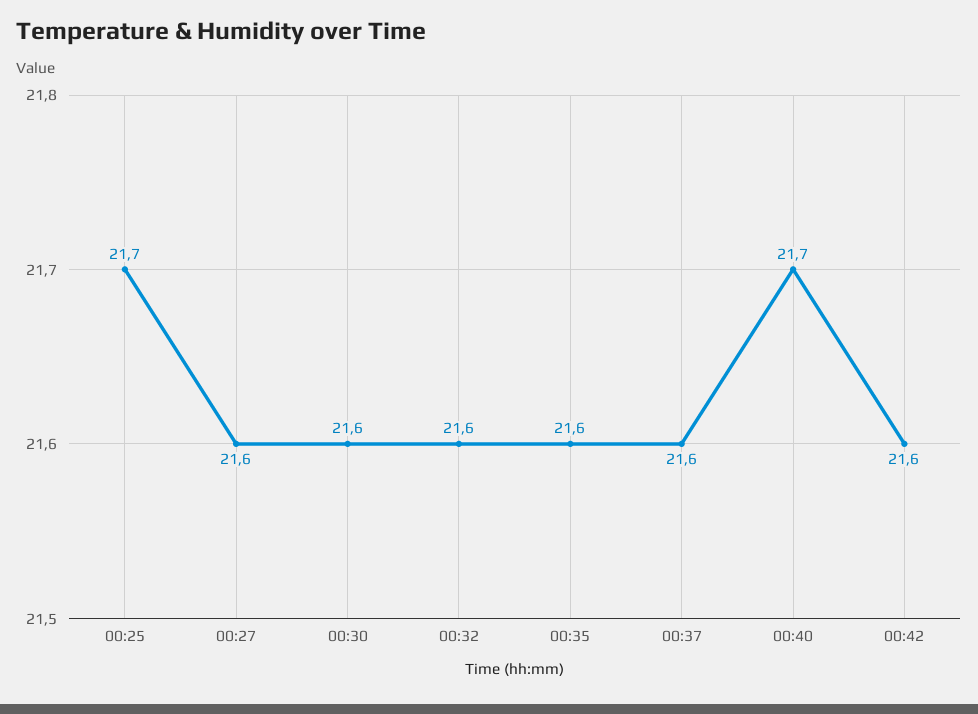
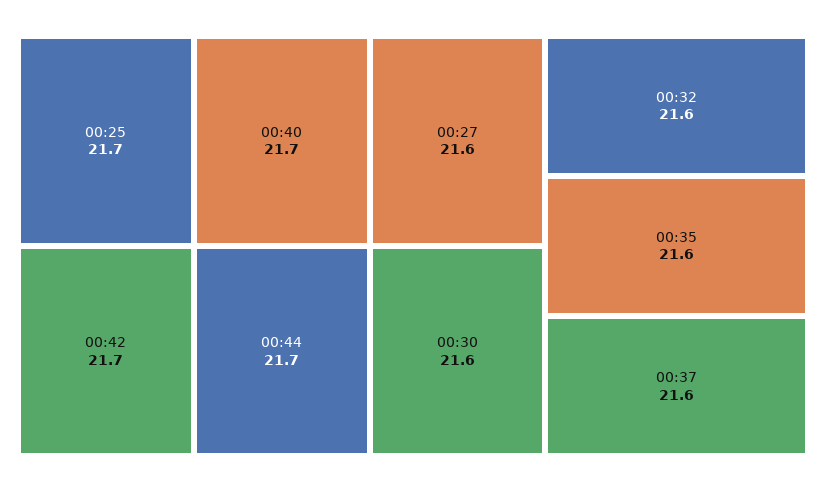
00:42: 21.6 -> 21.7
00:44: none -> 21.7

